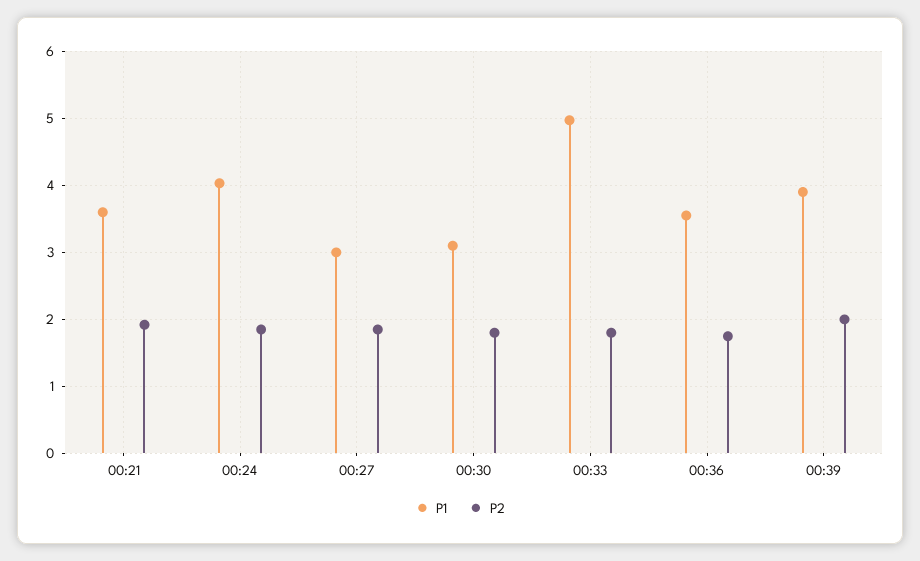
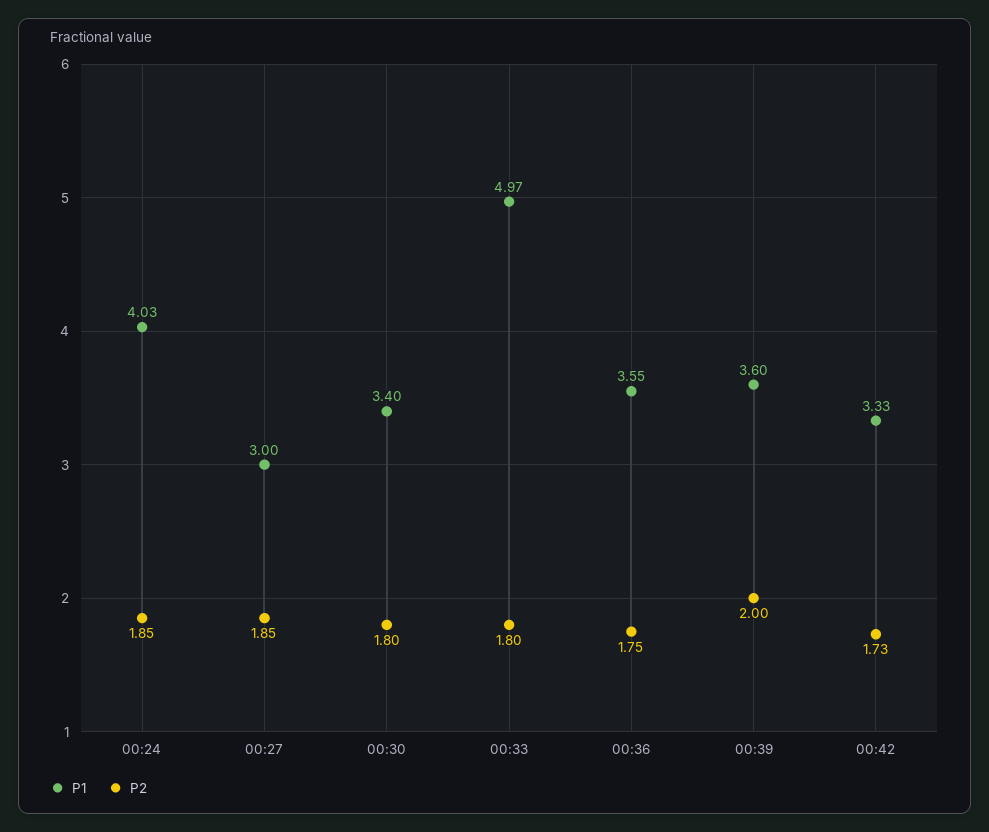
P1, 00:21: 3.6 -> none
P2, 00:21: 1.9 -> none
P1, 00:30: 3.1 -> 3.4
P1, 00:39: 3.9 -> 3.6
P1, 00:42: none -> 3.33
P2, 00:42: none -> 1.73

